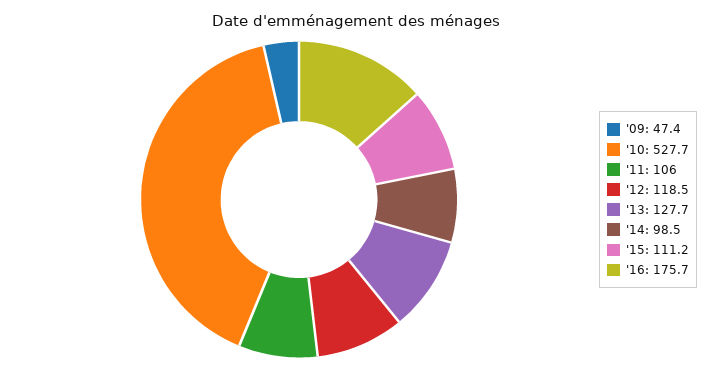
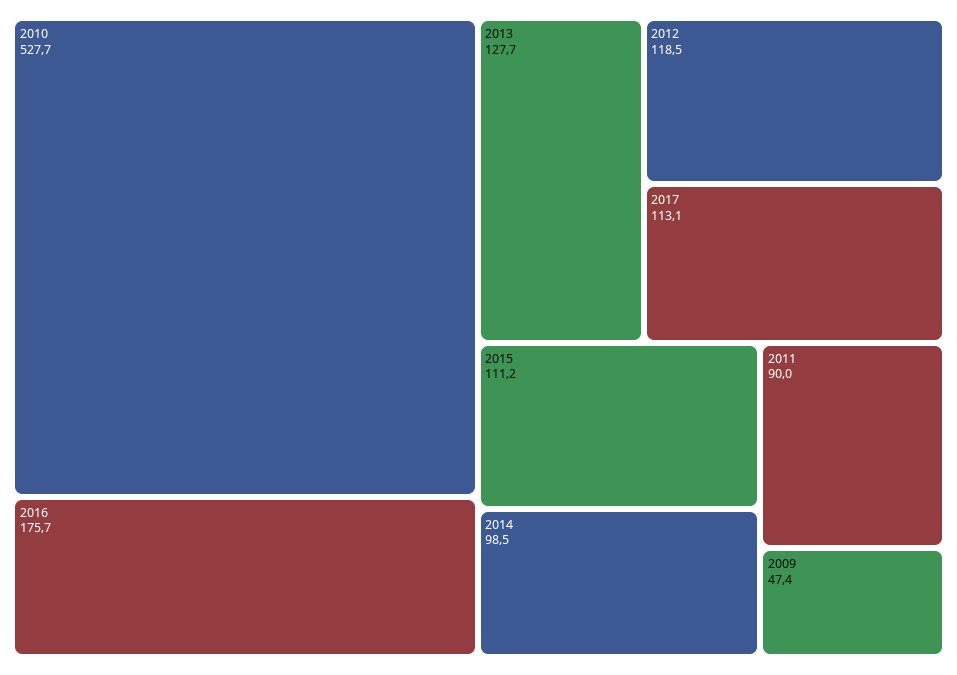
'11: 106 -> 90
2017: none -> 113.1

